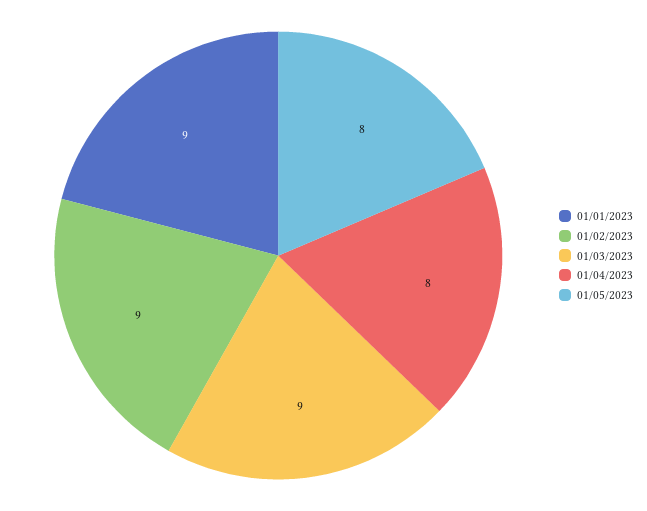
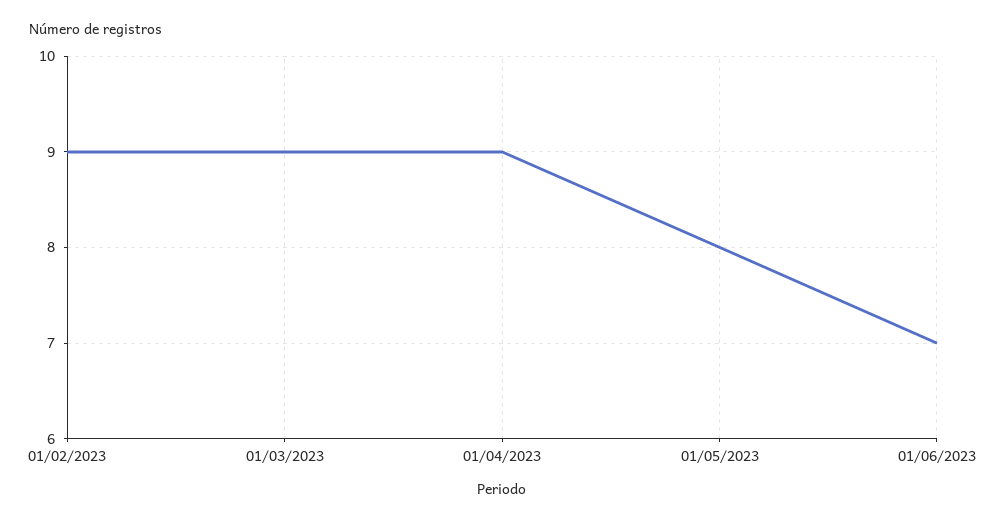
01/01/2023: 9 -> none
01/04/2023: 8 -> 9
01/06/2023: none -> 7

